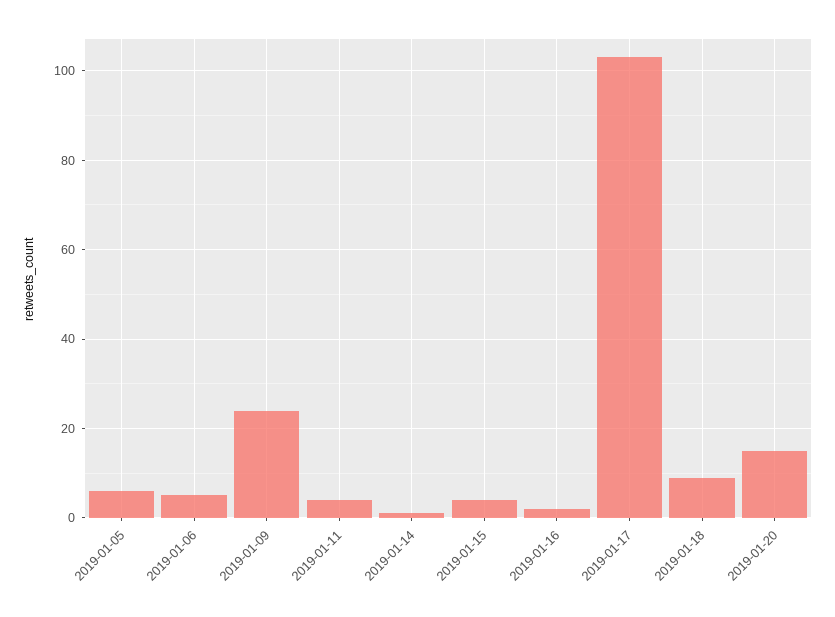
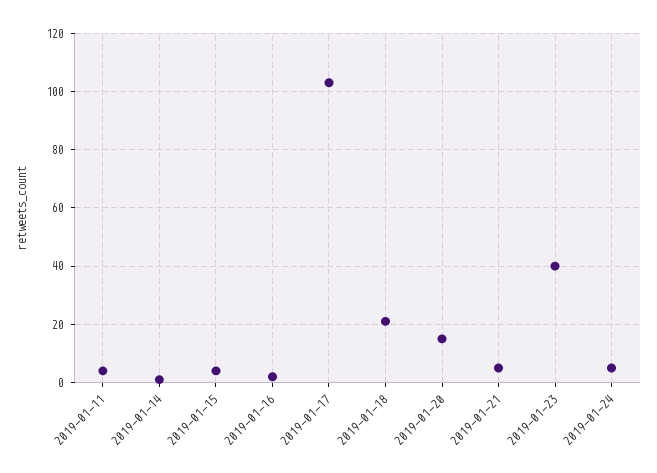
2019-01-05: 5 -> none
2019-01-06: 5 -> none
2019-01-09: 25 -> none
2019-01-18: 10 -> 20
2019-01-21: none -> 5
2019-01-23: none -> 40
2019-01-24: none -> 5

